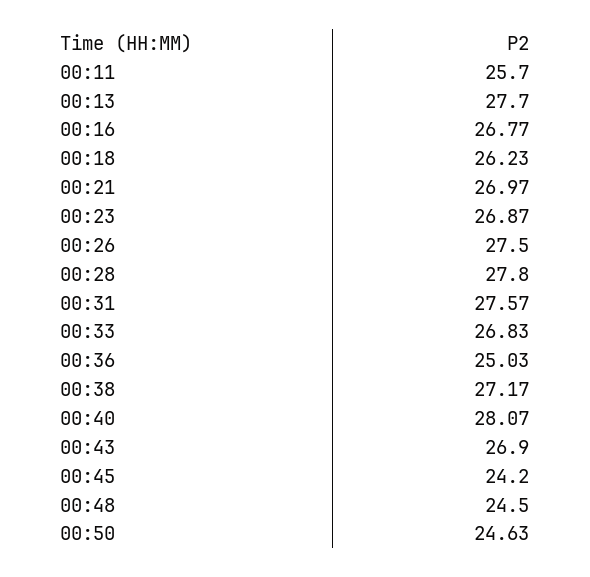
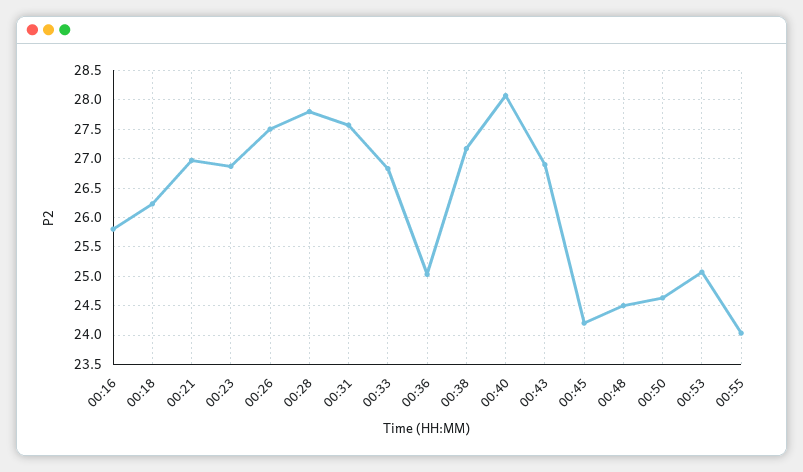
00:11: 25.7 -> none
00:13: 27.7 -> none
00:16: 26.77 -> 25.75
00:53: none -> 25
00:55: none -> 24

